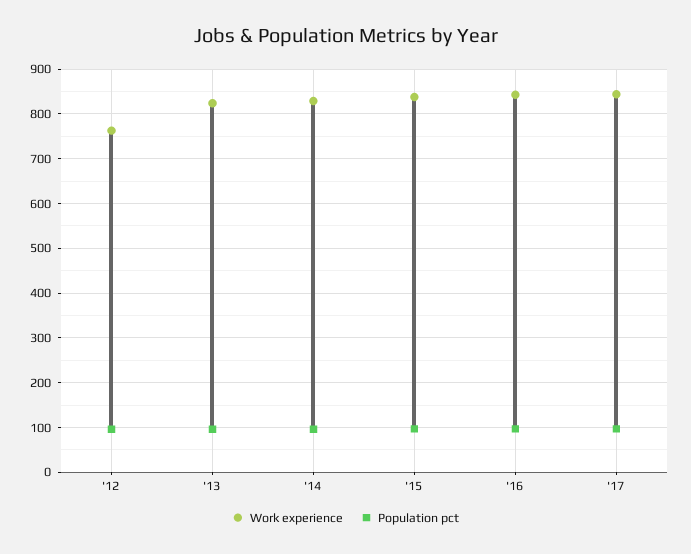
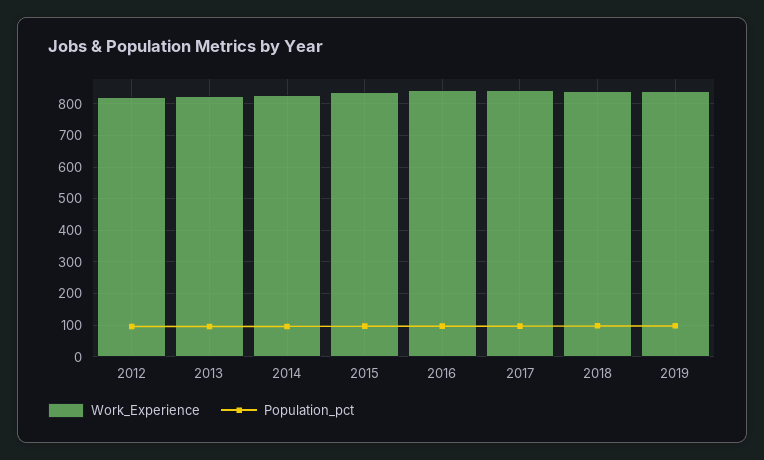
Work experience, '12: 760 -> 820
Work experience, 2018: none -> 840
Population pct, 2018: none -> 100
Work experience, 2019: none -> 840
Population pct, 2019: none -> 100

